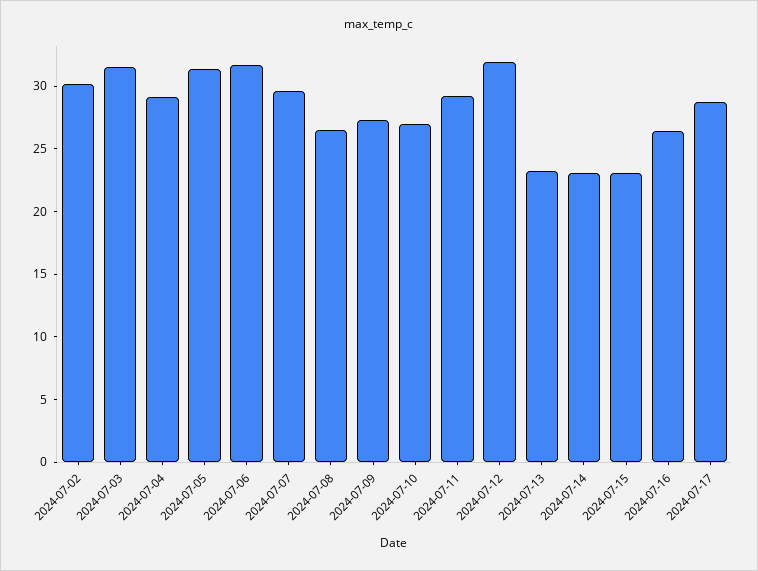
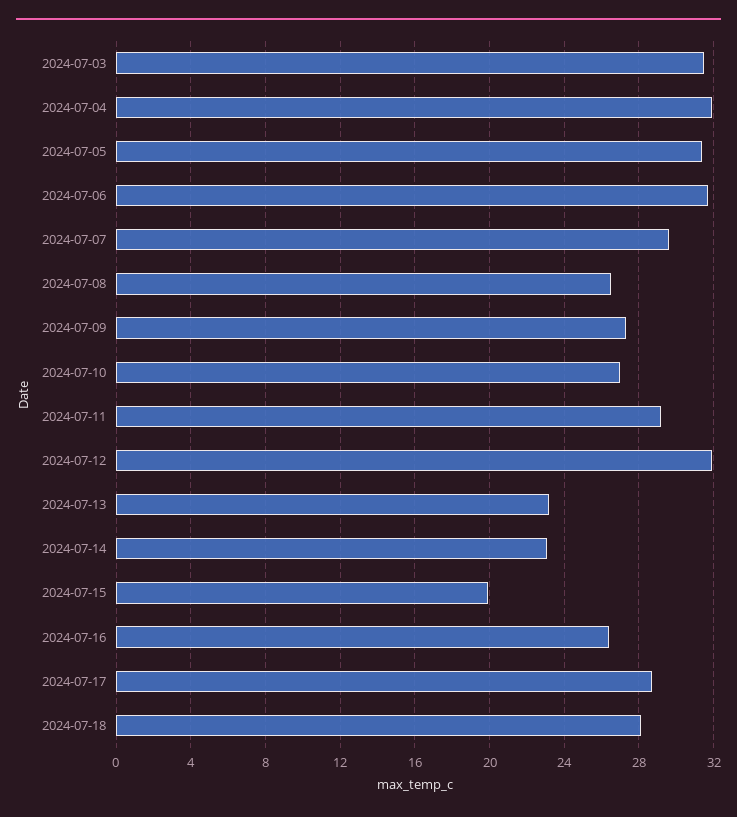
2024-07-02: 30 -> none
2024-07-04: 29 -> 32
2024-07-15: 23 -> 20
2024-07-18: none -> 28

